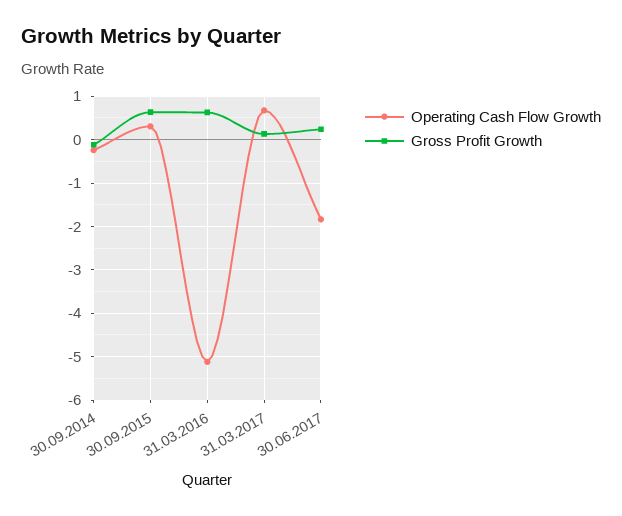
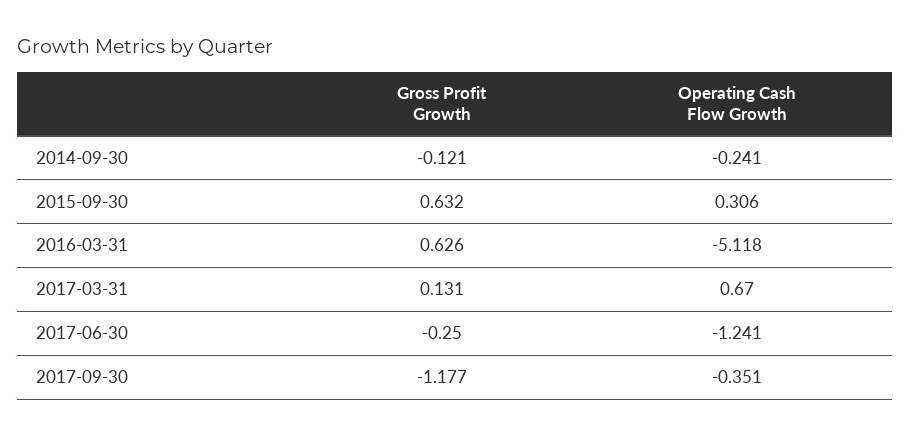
Operating Cash Flow Growth, 30.06.2017: -1.8 -> -1.241
Gross Profit Growth, 30.06.2017: 0.2 -> -0.25
Gross Profit Growth, 2017-09-30: none -> -1.177
Operating Cash Flow Growth, 2017-09-30: none -> -0.351

